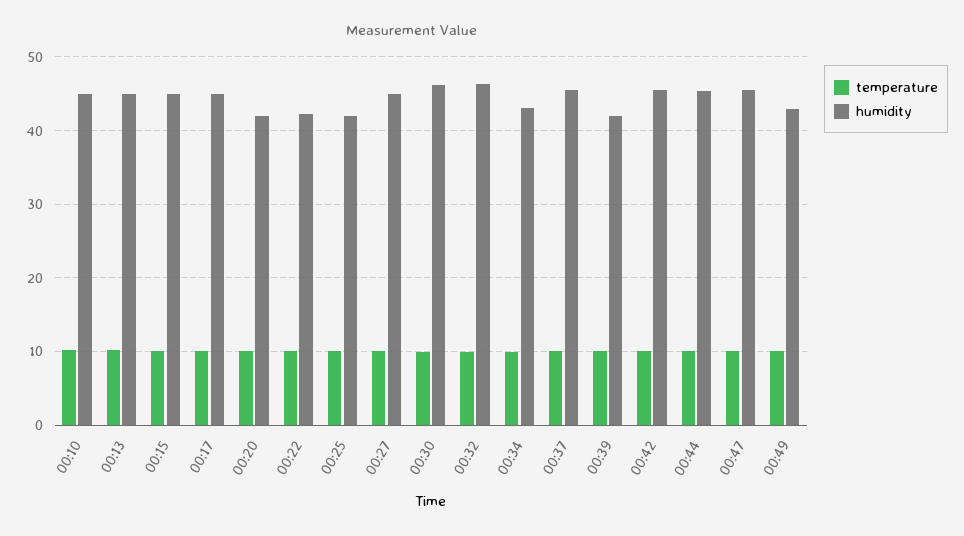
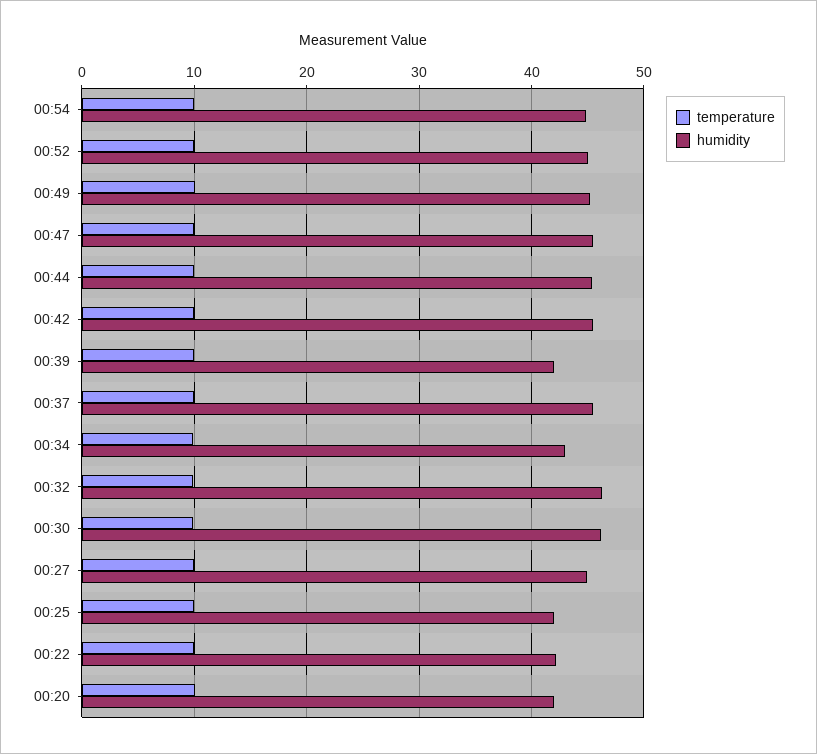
temperature, 00:10: 10 -> none
humidity, 00:10: 45 -> none
temperature, 00:13: 10 -> none
humidity, 00:13: 45 -> none
temperature, 00:15: 10 -> none
humidity, 00:15: 45 -> none
temperature, 00:17: 10 -> none
humidity, 00:17: 45 -> none
humidity, 00:49: 43 -> 45
temperature, 00:54: none -> 10
humidity, 00:54: none -> 45
temperature, 00:52: none -> 10
humidity, 00:52: none -> 45

